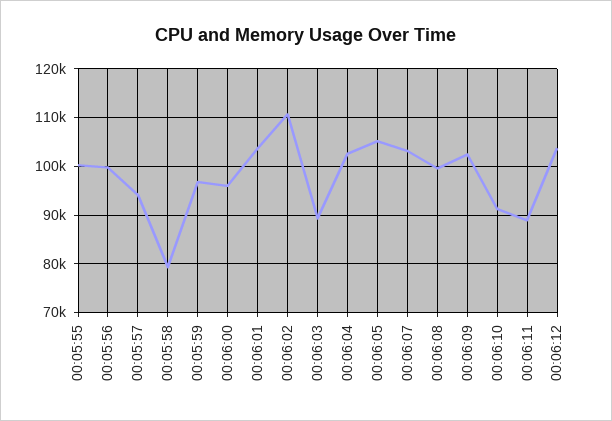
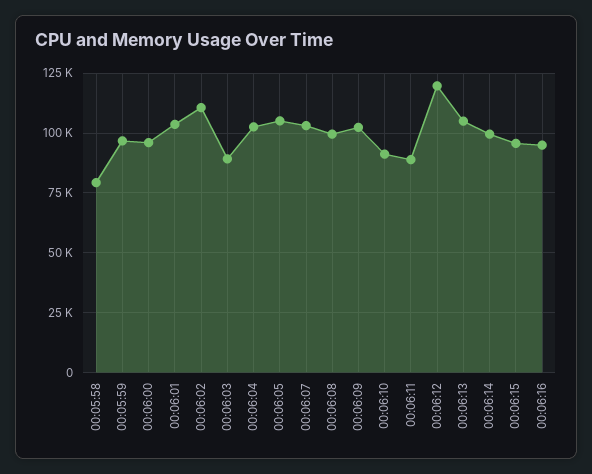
00:05:55: 100000 -> none
00:05:56: 100000 -> none
00:05:57: 94000 -> none
00:06:12: 104000 -> 120000
00:06:13: none -> 105000
00:06:14: none -> 100000
00:06:15: none -> 95000
00:06:16: none -> 95000

